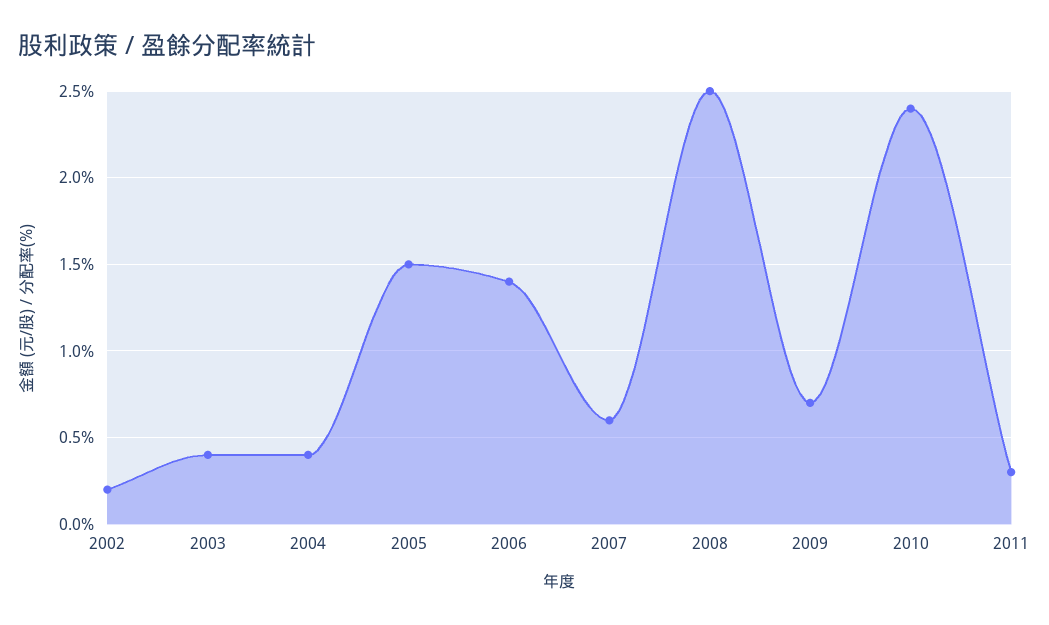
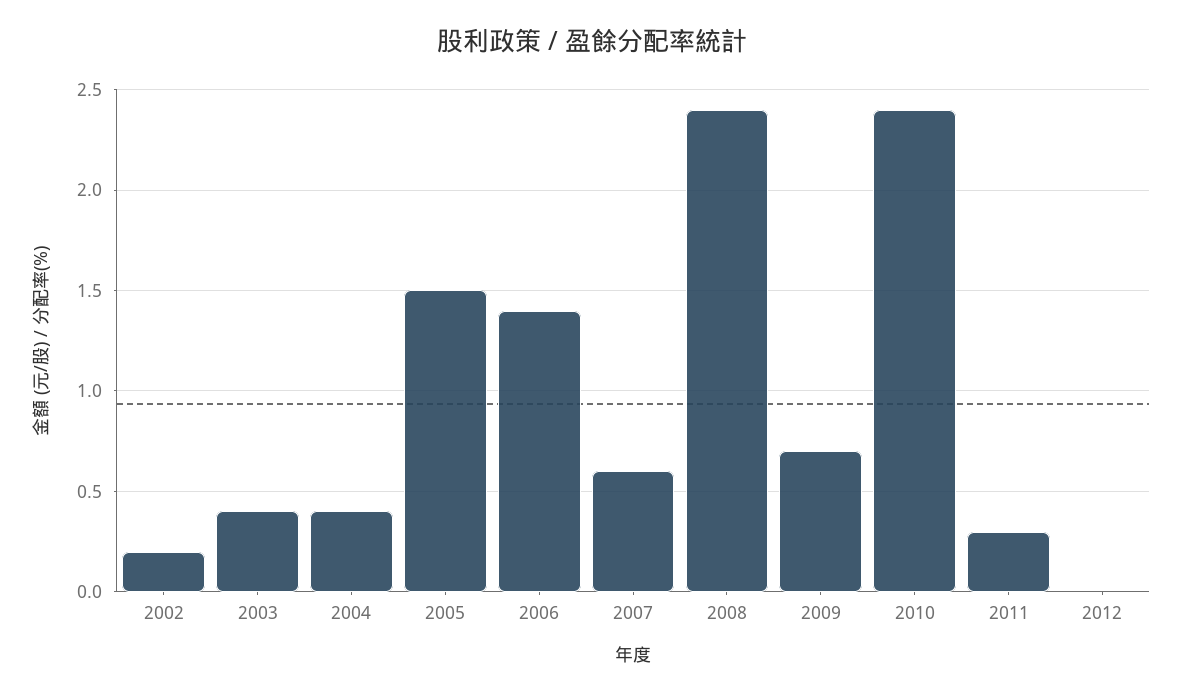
2008: 2.5 -> 2.4
2012: none -> 0

